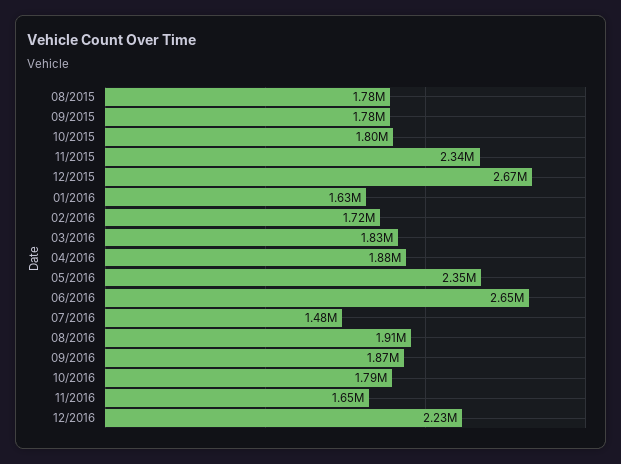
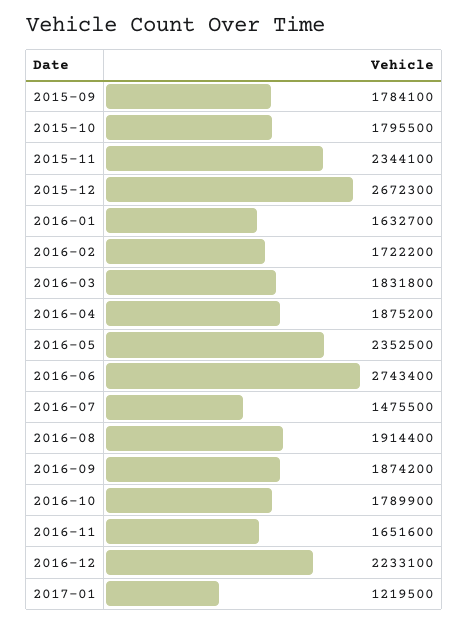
08/2015: 1780000 -> none
06/2016: 2650000 -> 2743400
2017-01: none -> 1219500

